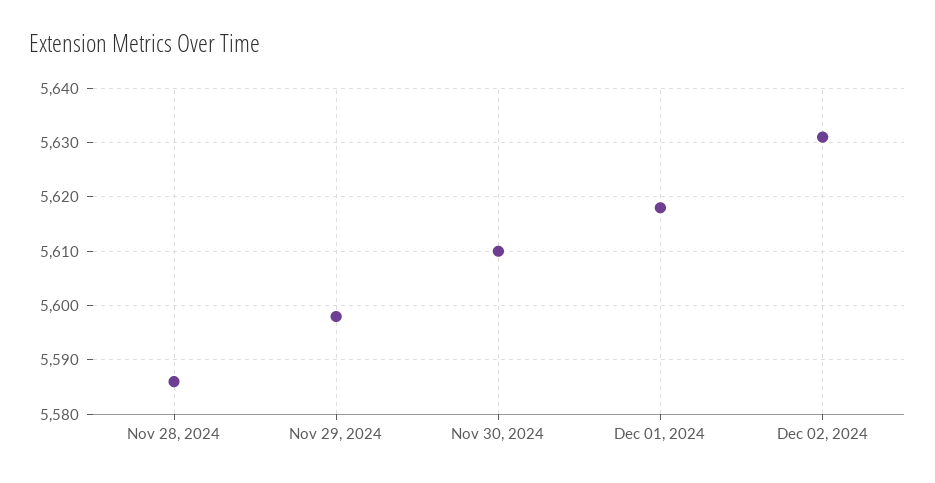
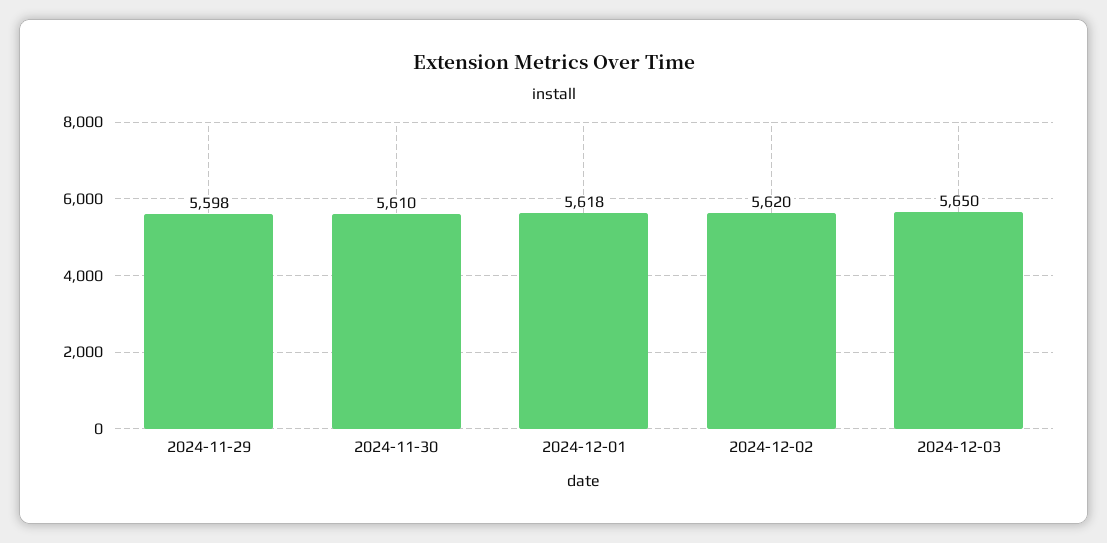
Nov 28, 2024: 5585 -> none
Dec 02, 2024: 5630 -> 5620
2024-12-03: none -> 5650

